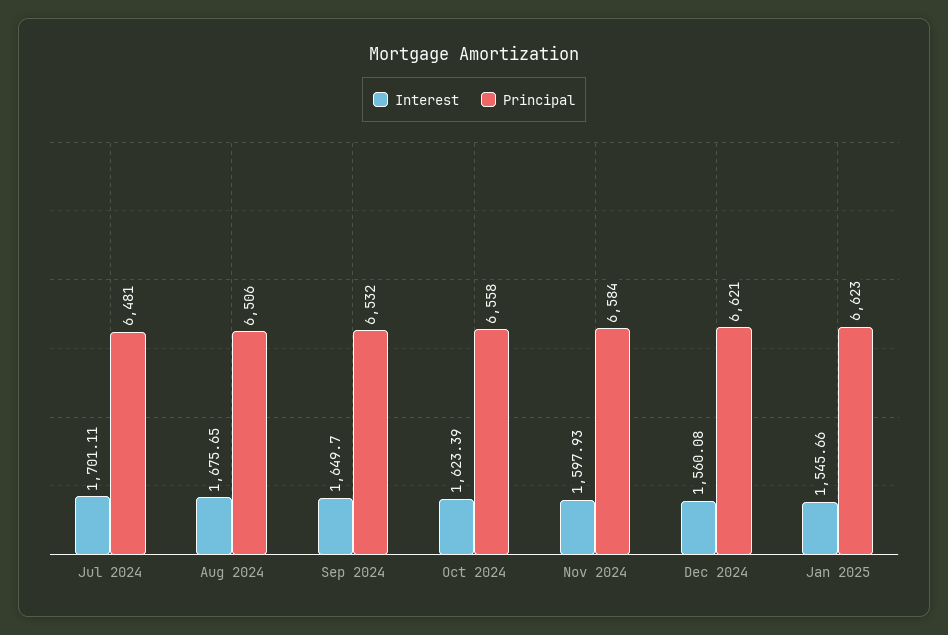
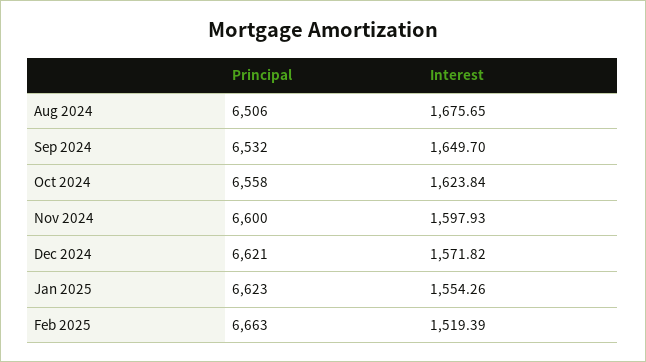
Interest, Jul 2024: 1701.11 -> none
Principal, Jul 2024: 6481 -> none
Interest, Oct 2024: 1623.39 -> 1623.84
Principal, Nov 2024: 6584 -> 6600
Interest, Dec 2024: 1560.08 -> 1571.82
Interest, Jan 2025: 1545.66 -> 1554.26
Principal, Feb 2025: none -> 6663
Interest, Feb 2025: none -> 1519.39

